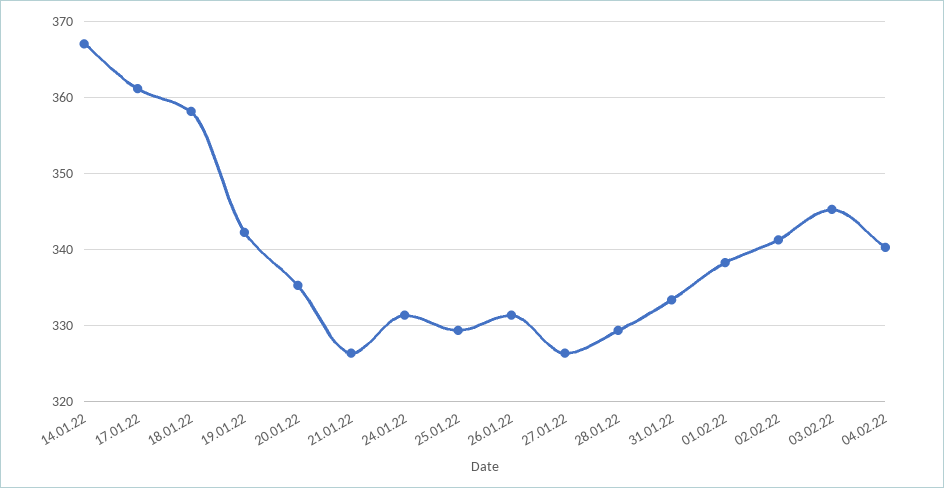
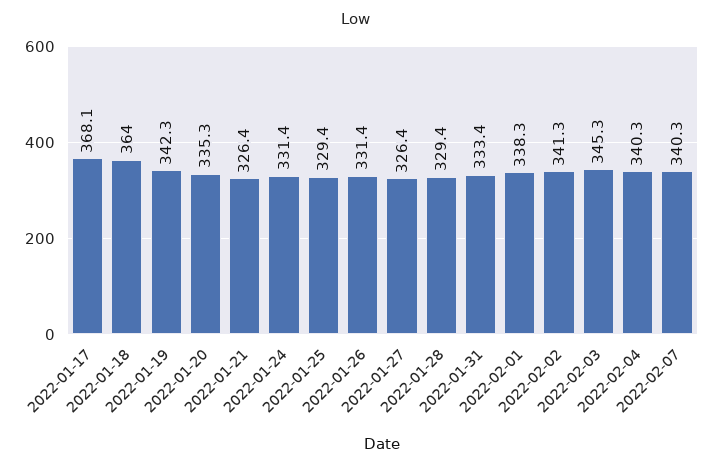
14.01.22: 367 -> none
17.01.22: 361 -> 368.1
18.01.22: 358 -> 364
2022-02-07: none -> 340.3

